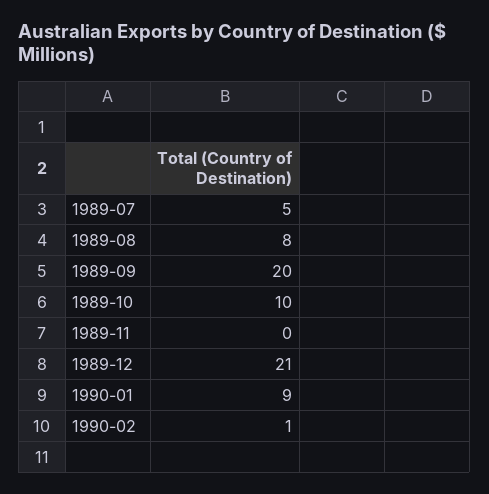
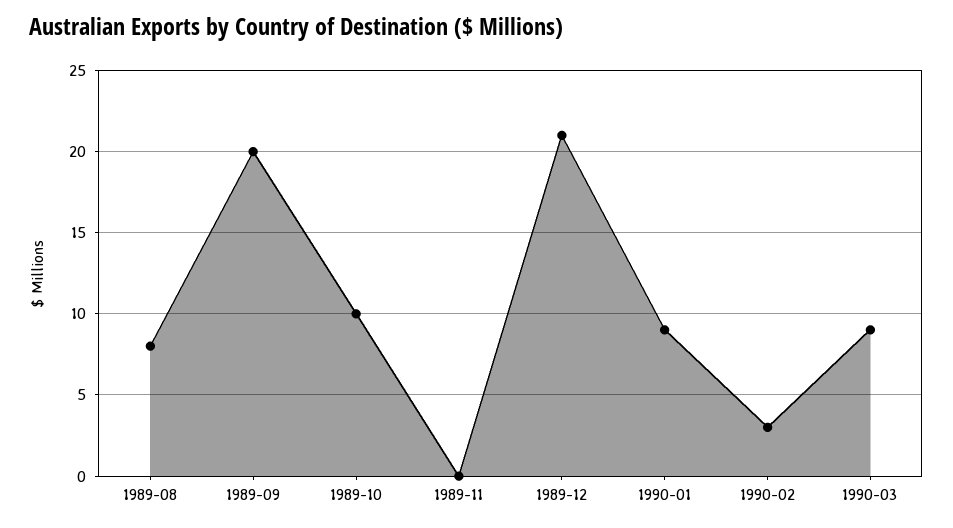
1989-07: 5 -> none
1990-02: 1 -> 3
1990-03: none -> 9

